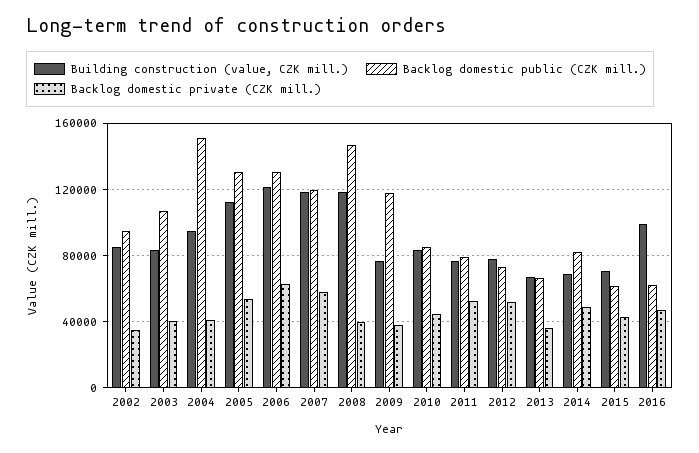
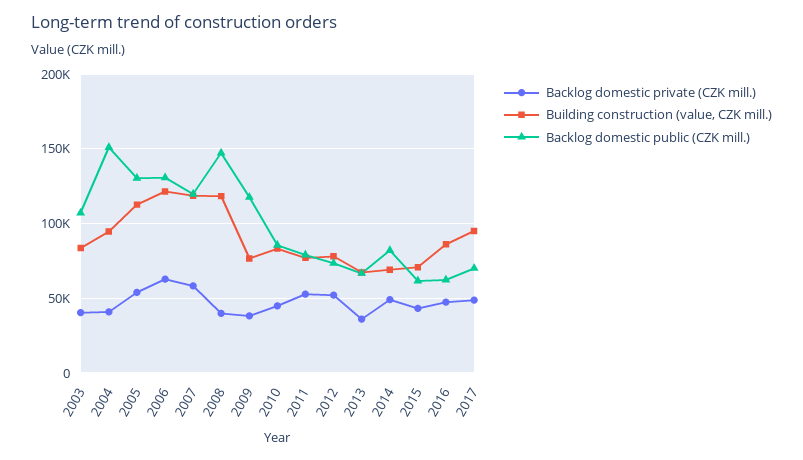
Building construction (value, CZK mill.), 2002: 85000 -> none
Backlog domestic public (CZK mill.), 2002: 95000 -> none
Backlog domestic private (CZK mill.), 2002: 35000 -> none
Building construction (value, CZK mill.), 2016: 100000 -> 85000
Backlog domestic private (CZK mill.), 2017: none -> 50000
Building construction (value, CZK mill.), 2017: none -> 95000
Backlog domestic public (CZK mill.), 2017: none -> 70000

